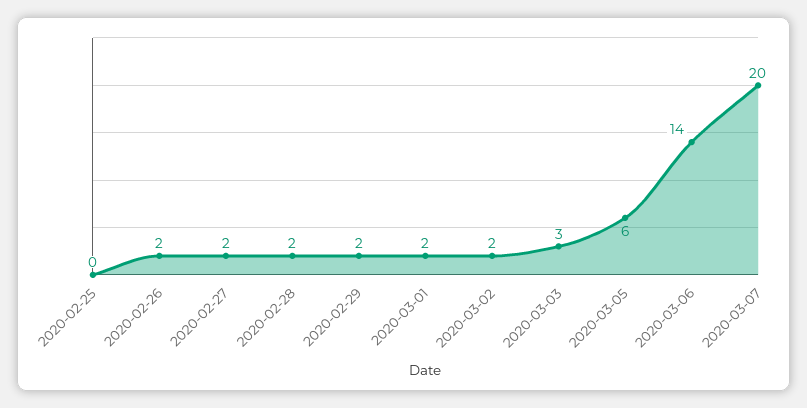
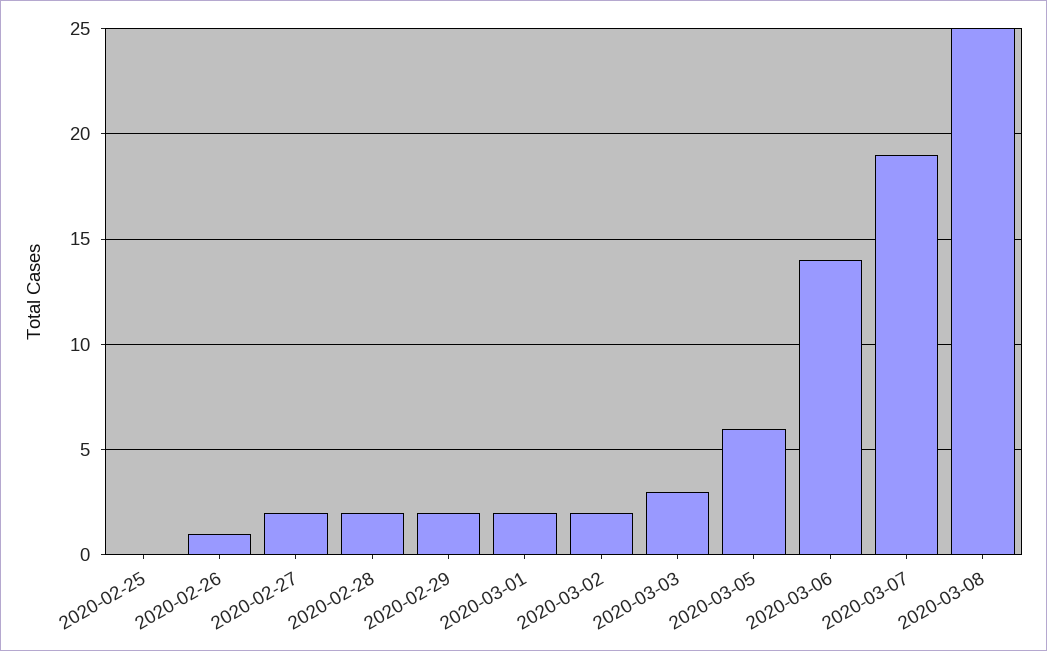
2020-02-26: 2 -> 1
2020-03-07: 20 -> 19
2020-03-08: none -> 25

